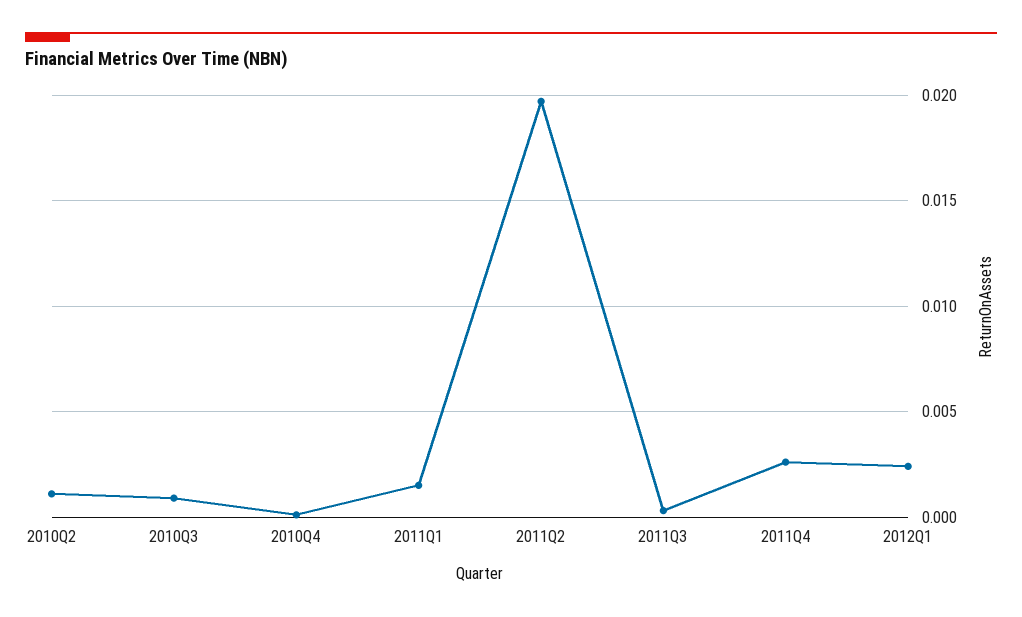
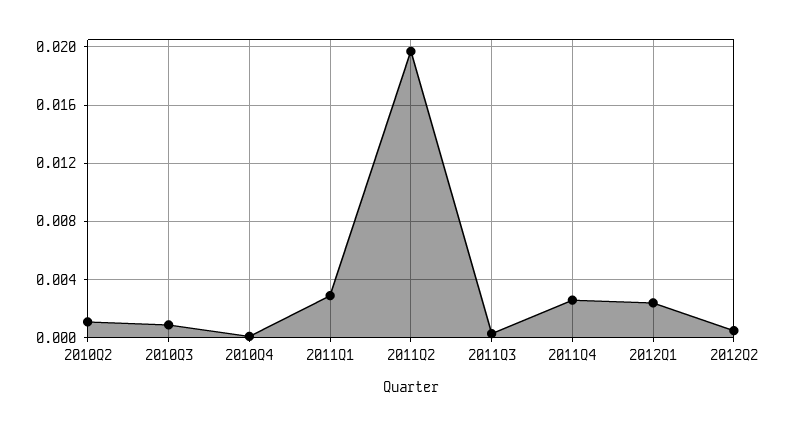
2011Q1: 0.0015 -> 0.003
2012Q2: none -> 0.0005

